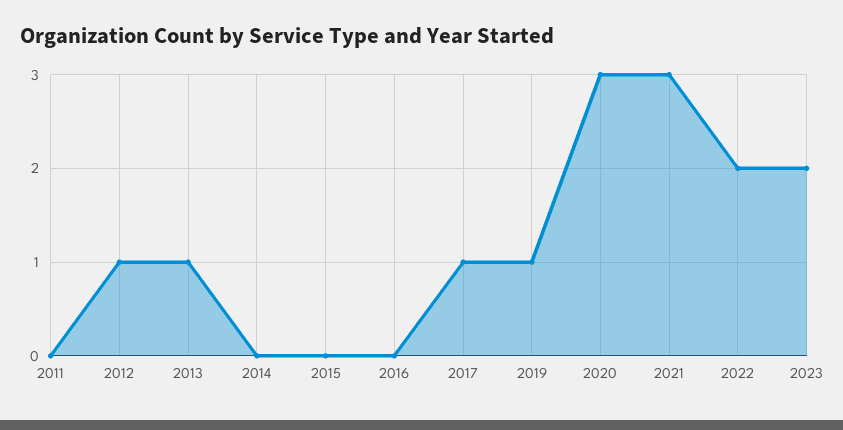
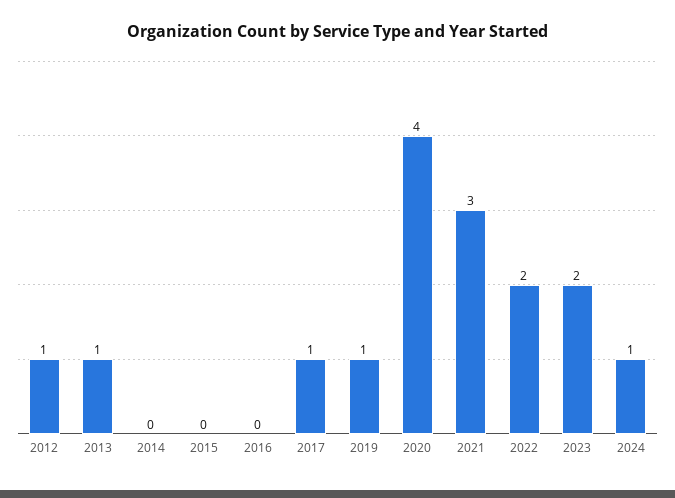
2011: 0 -> none
2020: 3 -> 4
2024: none -> 1

